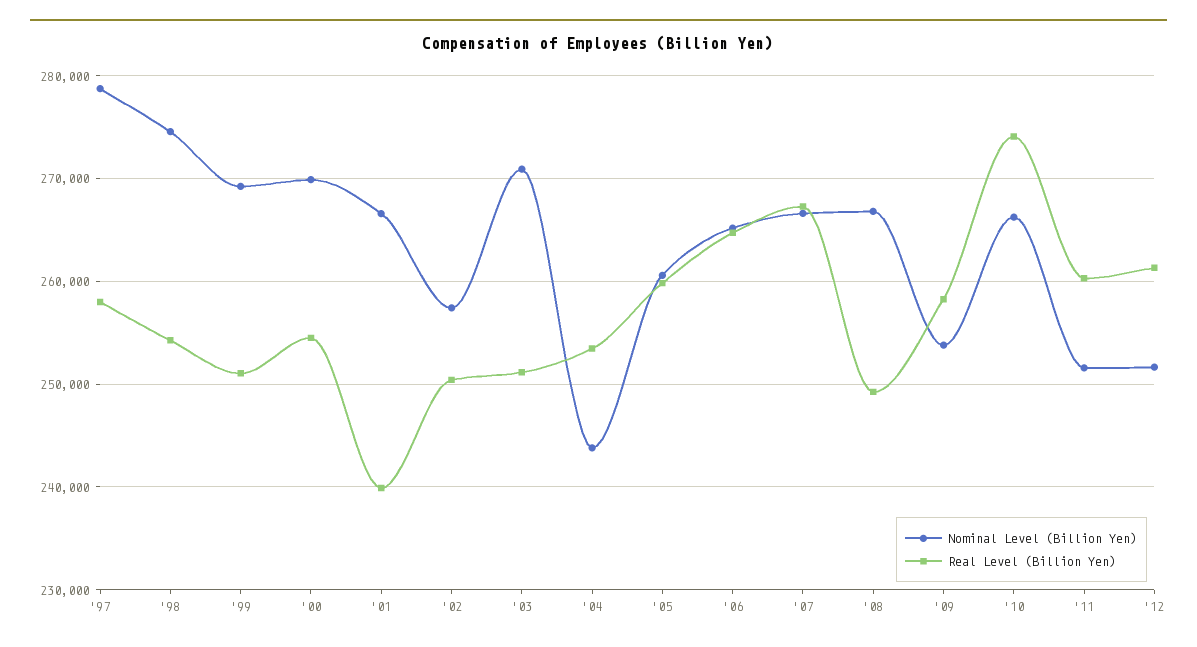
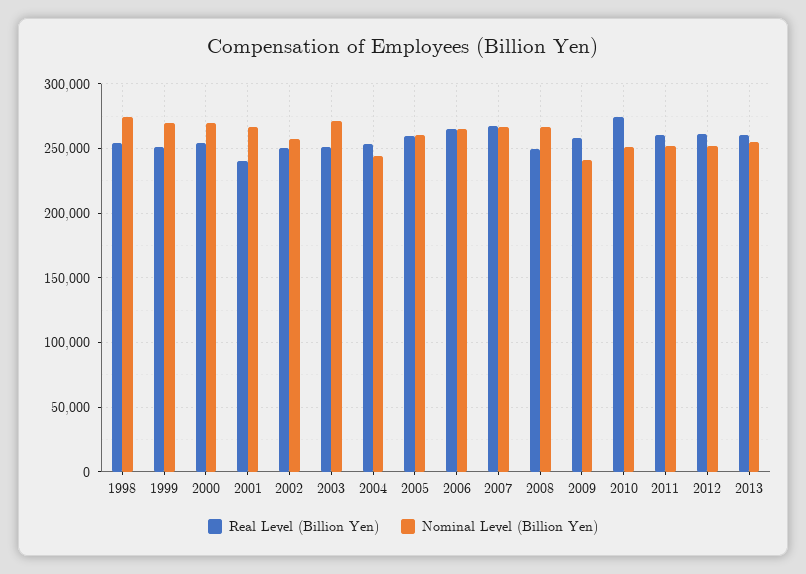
Nominal Level (Billion Yen), '97: 279000 -> none
Real Level (Billion Yen), '97: 258000 -> none
Nominal Level (Billion Yen), '09: 254000 -> 240000
Nominal Level (Billion Yen), '10: 266000 -> 250000
Real Level (Billion Yen), 2013: none -> 260000
Nominal Level (Billion Yen), 2013: none -> 255000

